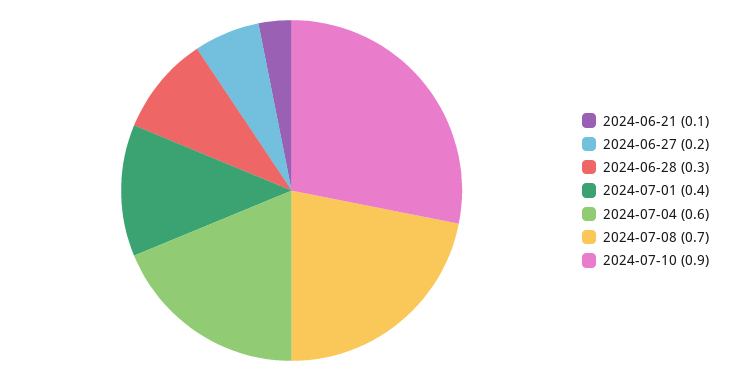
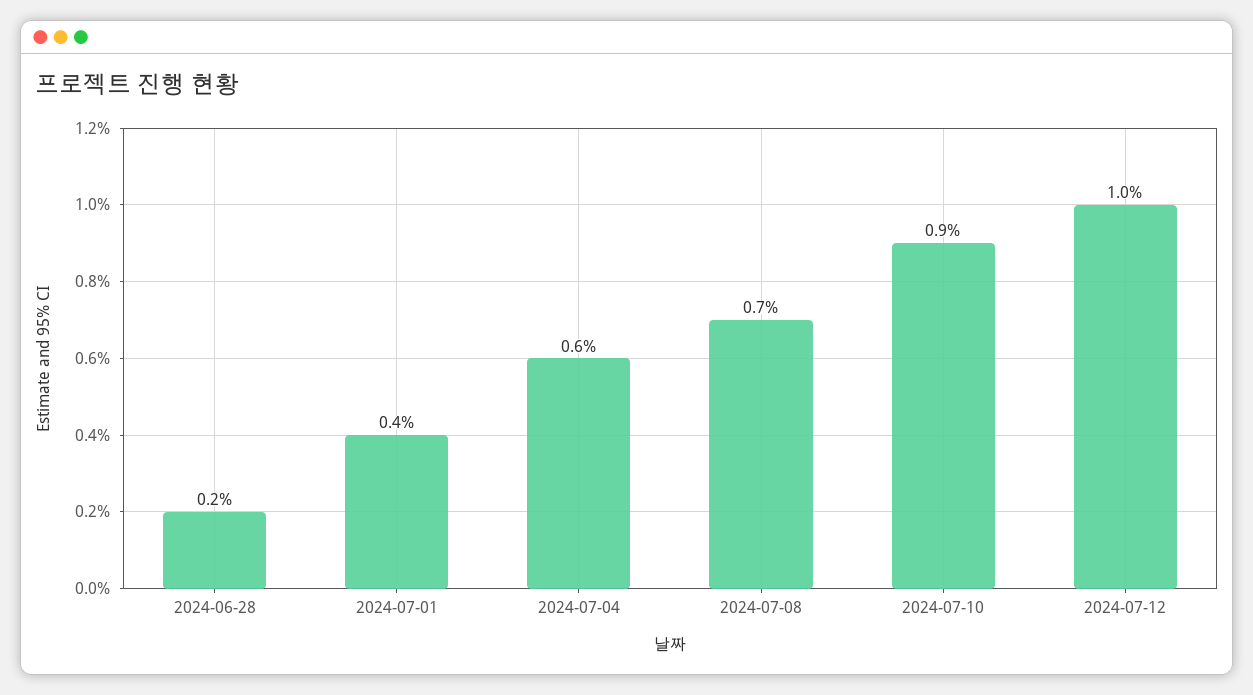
2024-06-21: 0.1 -> none
2024-06-27: 0.2 -> none
2024-06-28: 0.3 -> 0.2
2024-07-12: none -> 1

